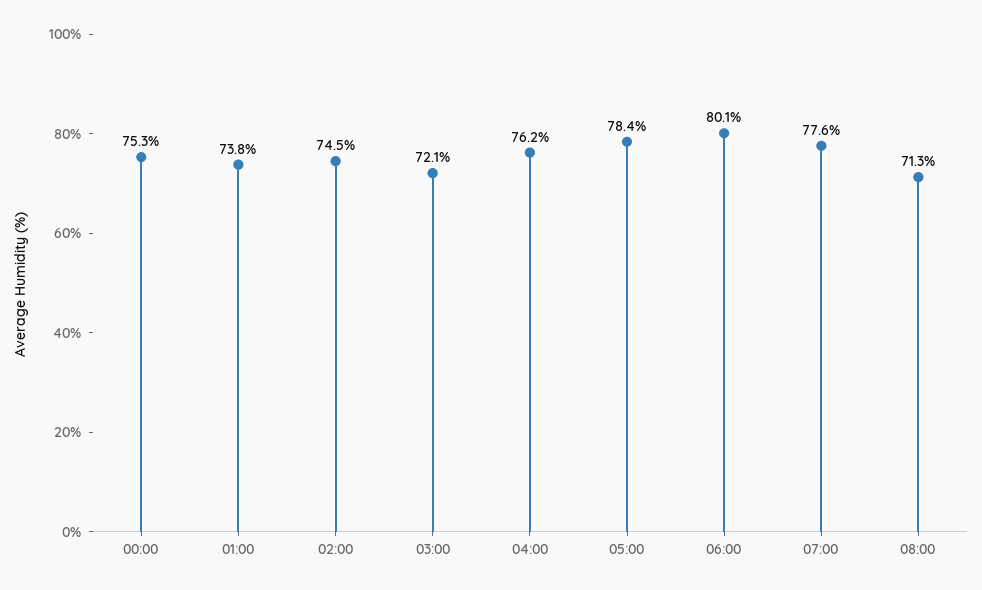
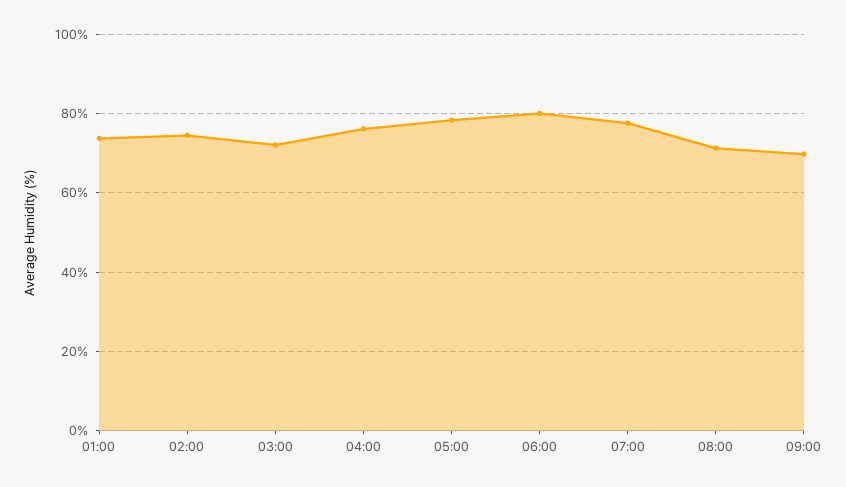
00:00: 75.3 -> none
09:00: none -> 70

